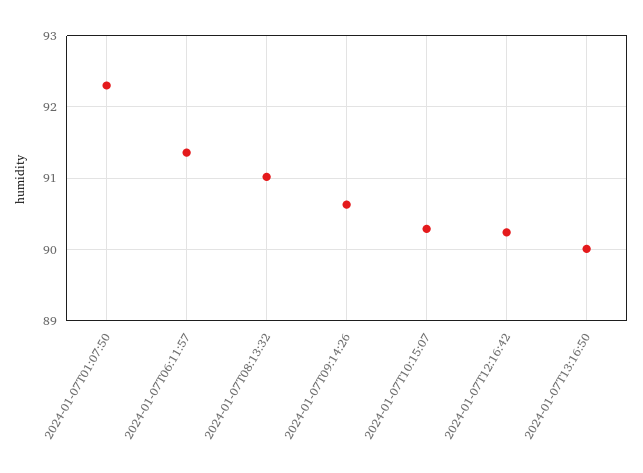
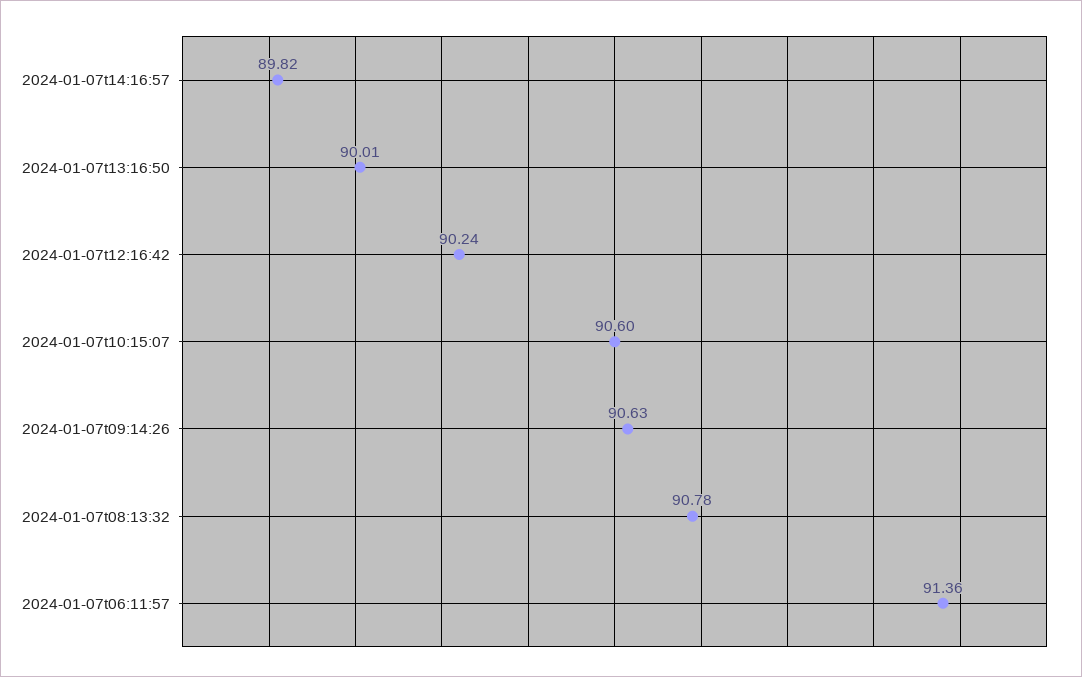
2024-01-07T01:07:50: 92.3 -> none
2024-01-07T08:13:32: 91 -> 90.78
2024-01-07T10:15:07: 90.3 -> 90.6
2024-01-07t14:16:57: none -> 89.82

